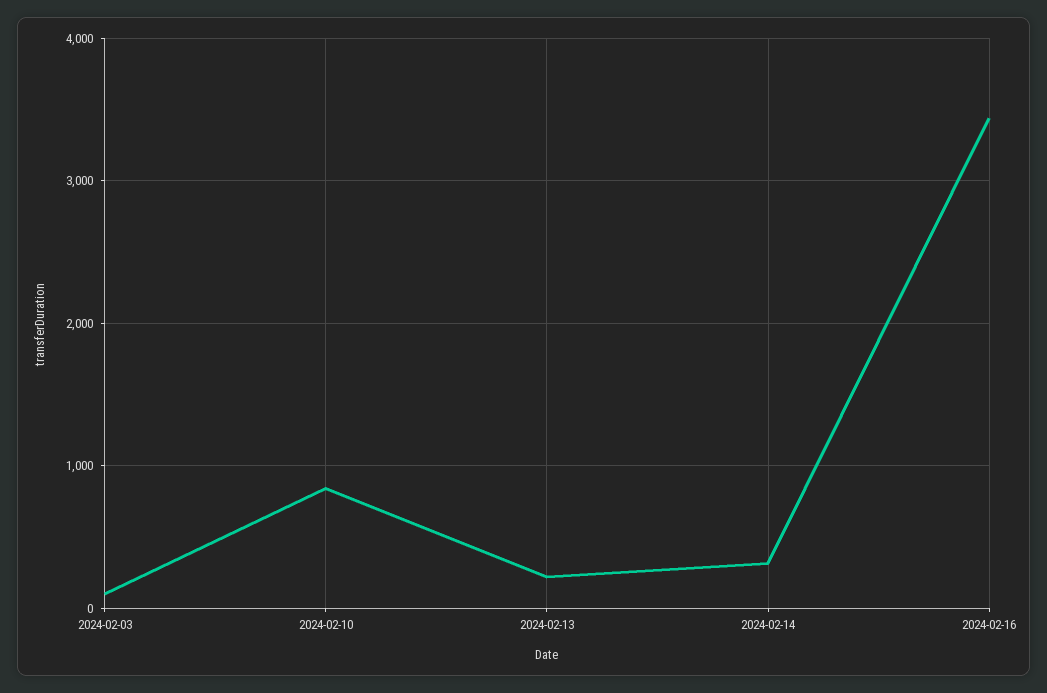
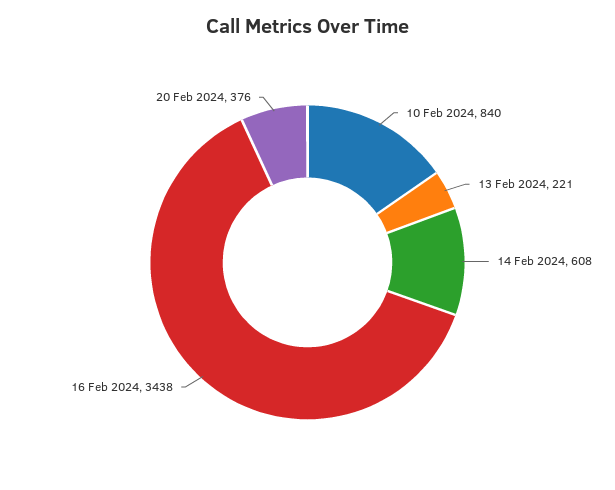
2024-02-03: 100 -> none
2024-02-14: 300 -> 608
20 Feb 2024: none -> 376

